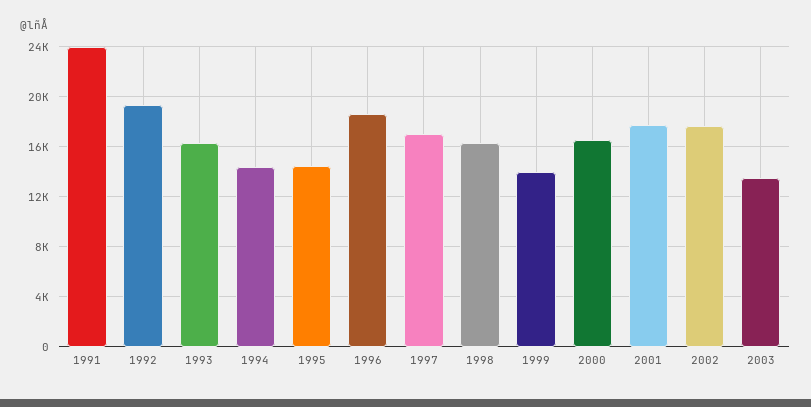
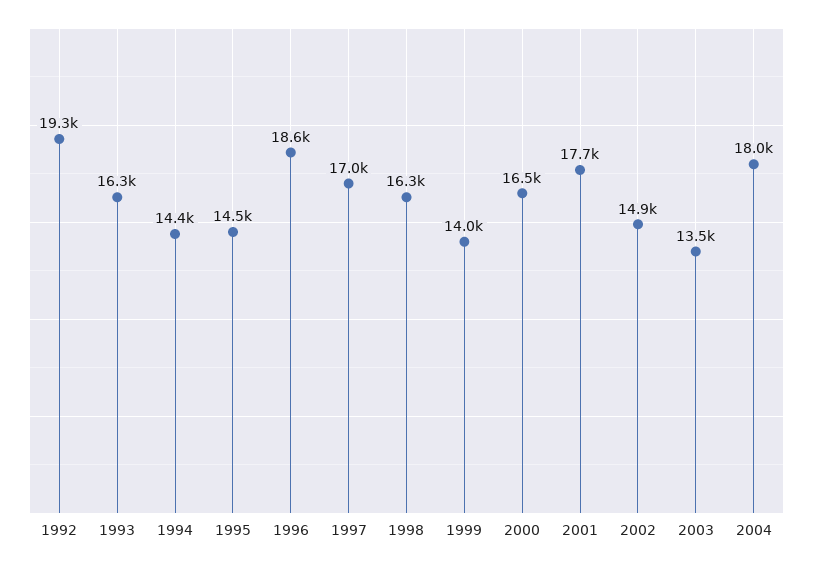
1991: 24000 -> none
2002: 17500 -> 14900
2004: none -> 18000

